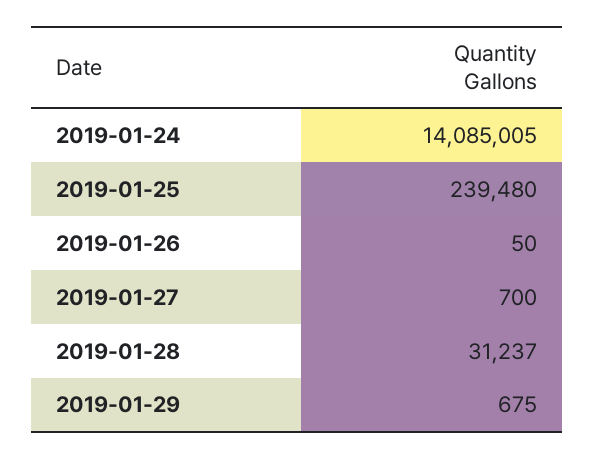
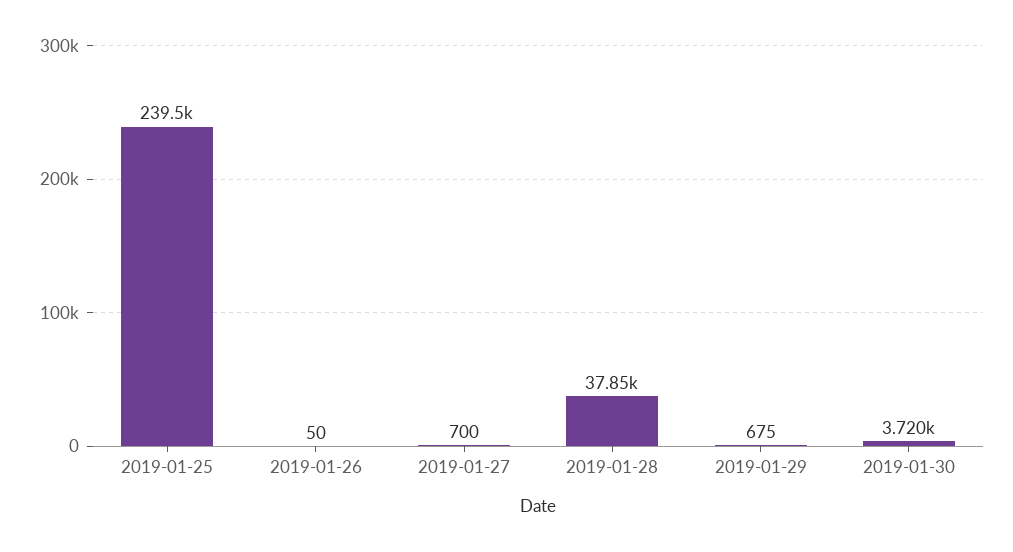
2019-01-24: 14085005 -> none
2019-01-28: 31237 -> 37850
2019-01-30: none -> 3720

